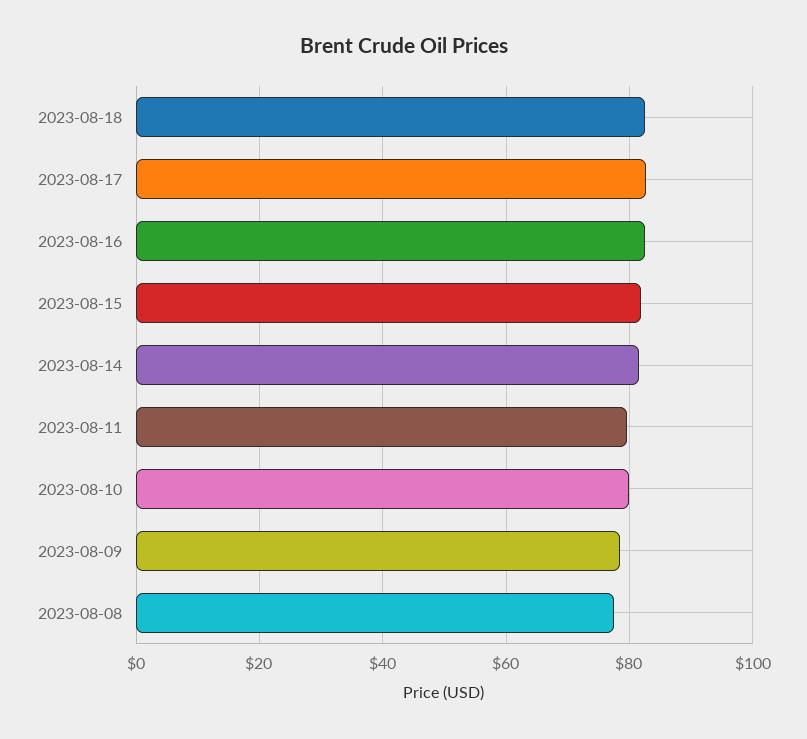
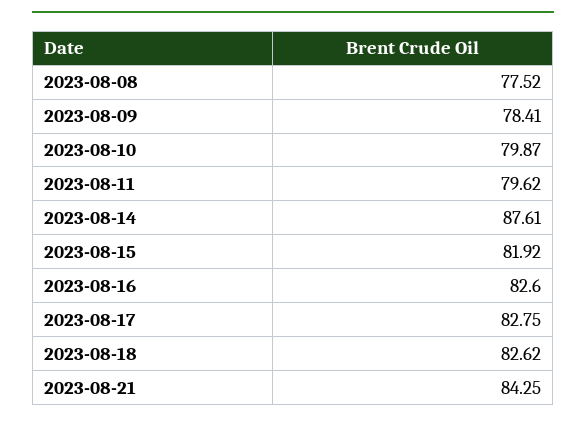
2023-08-14: 82 -> 87.61
2023-08-21: none -> 84.25

